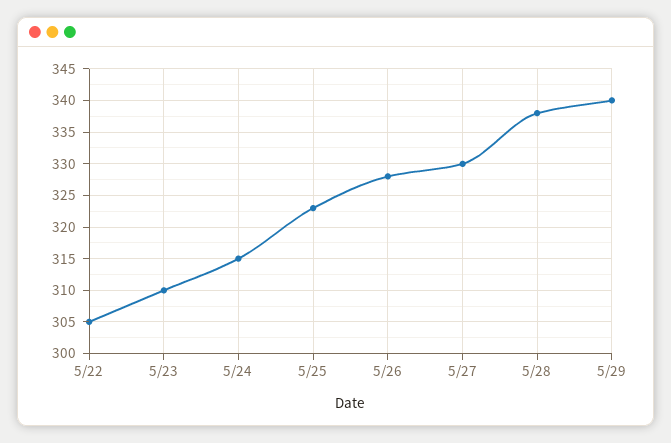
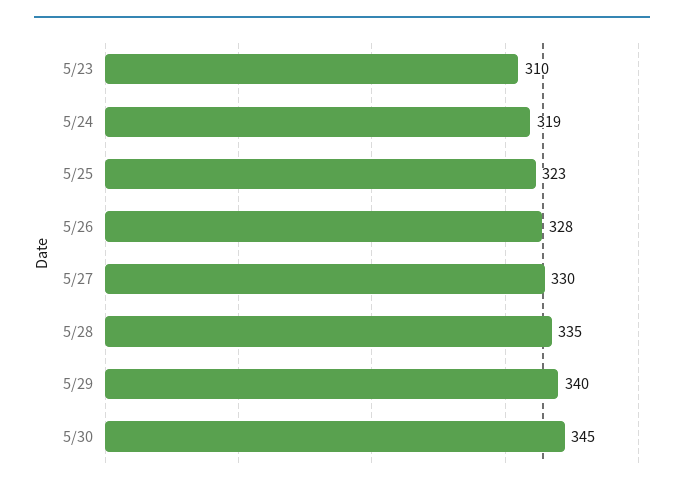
5/22: 305 -> none
5/24: 315 -> 319
5/28: 338 -> 335
5/30: none -> 345

